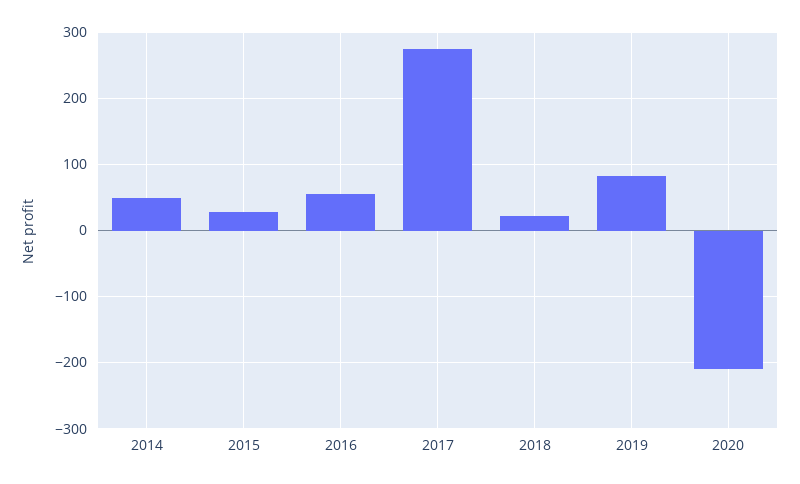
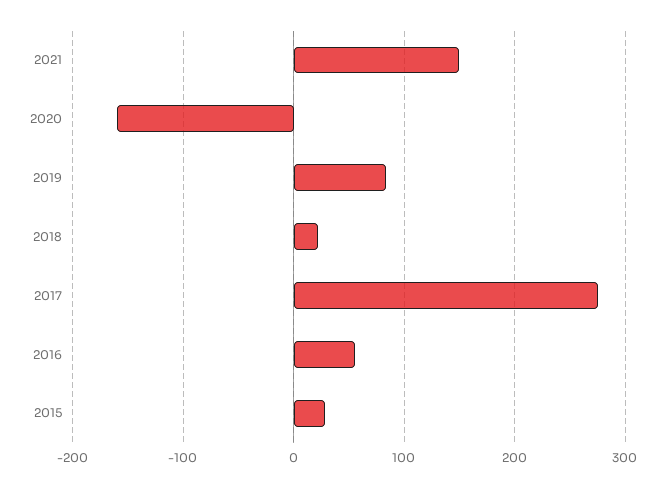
2014: 50 -> none
2020: -210 -> -160
2021: none -> 150

